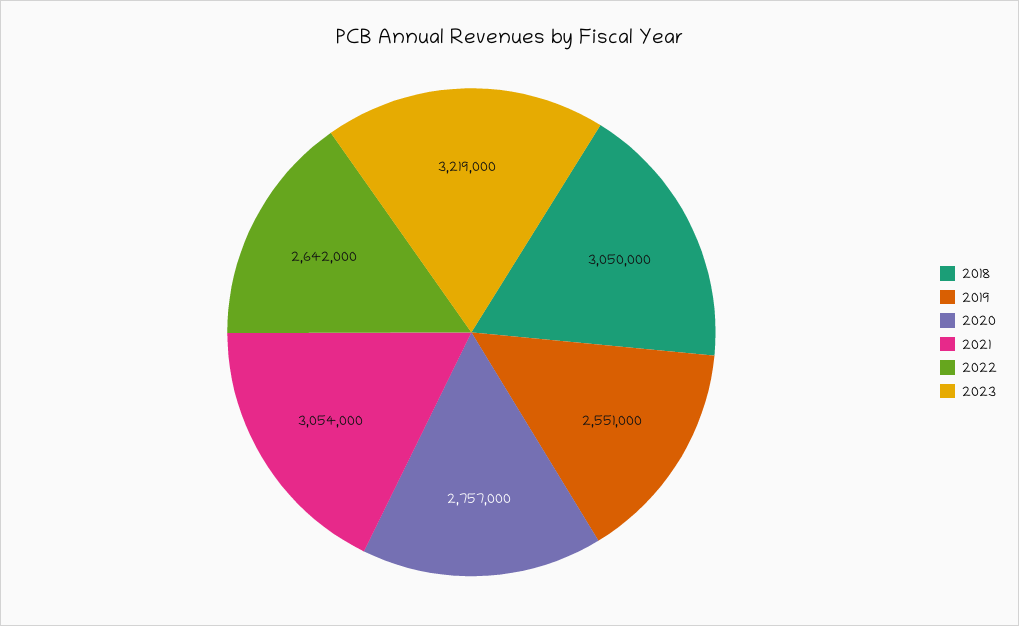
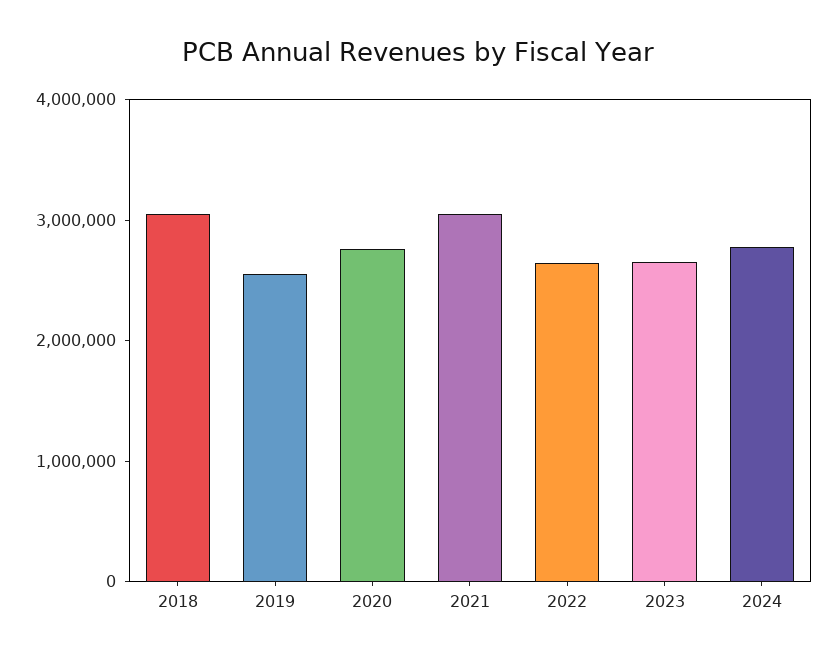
2023: 3219000 -> 2600000
2024: none -> 2800000

